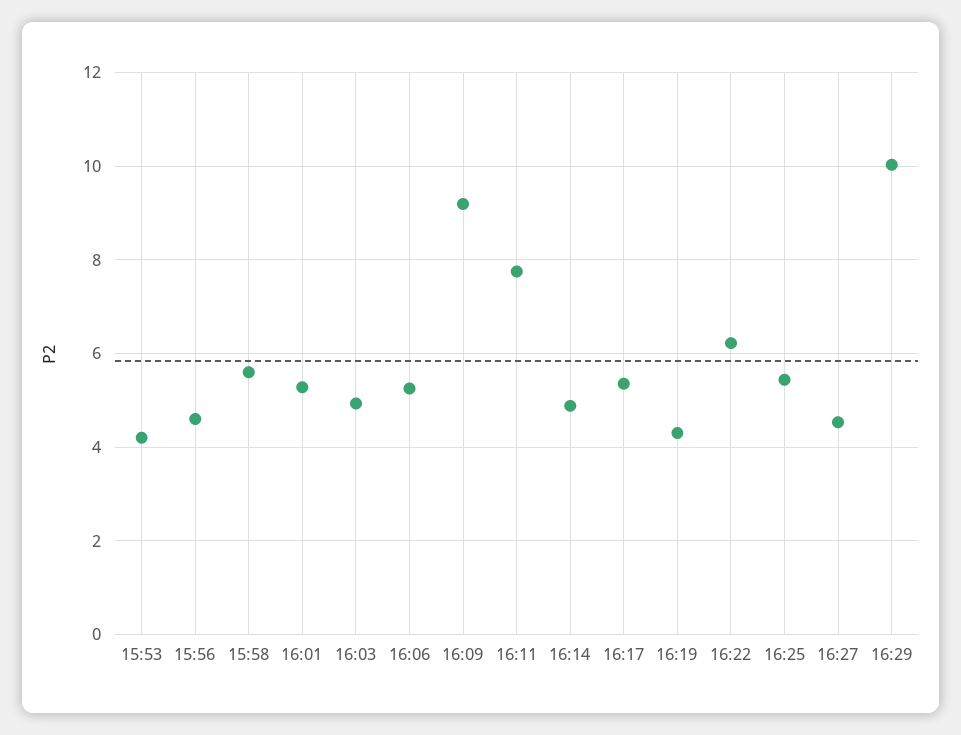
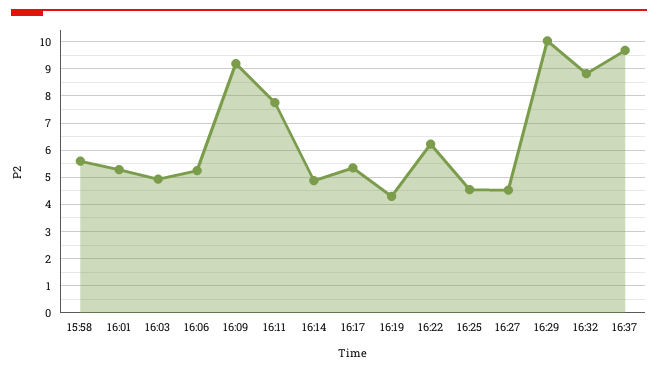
15:53: 4.2 -> none
15:56: 4.6 -> none
16:25: 5.4 -> 4.5
16:32: none -> 8.75
16:37: none -> 9.75

